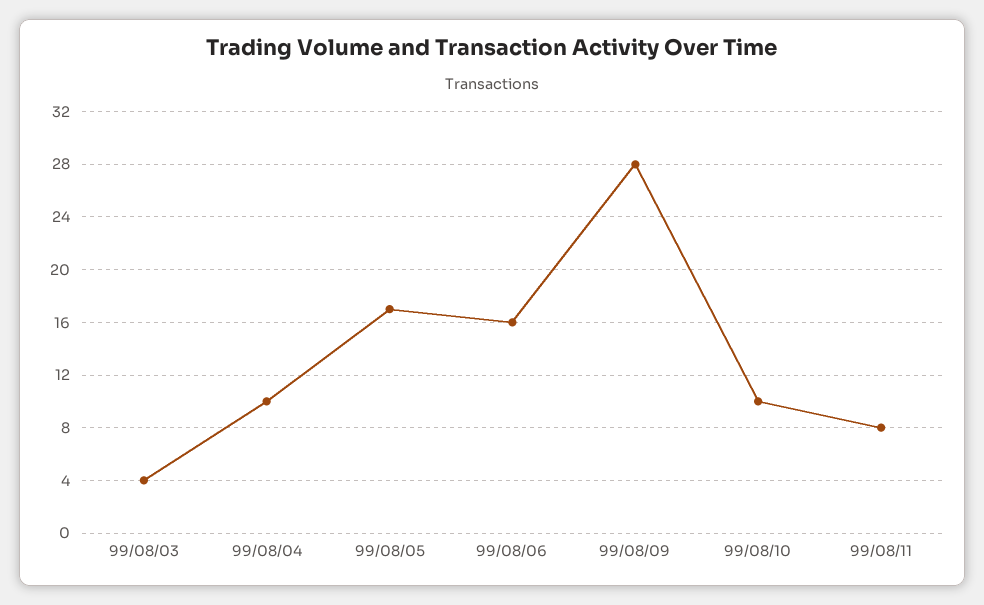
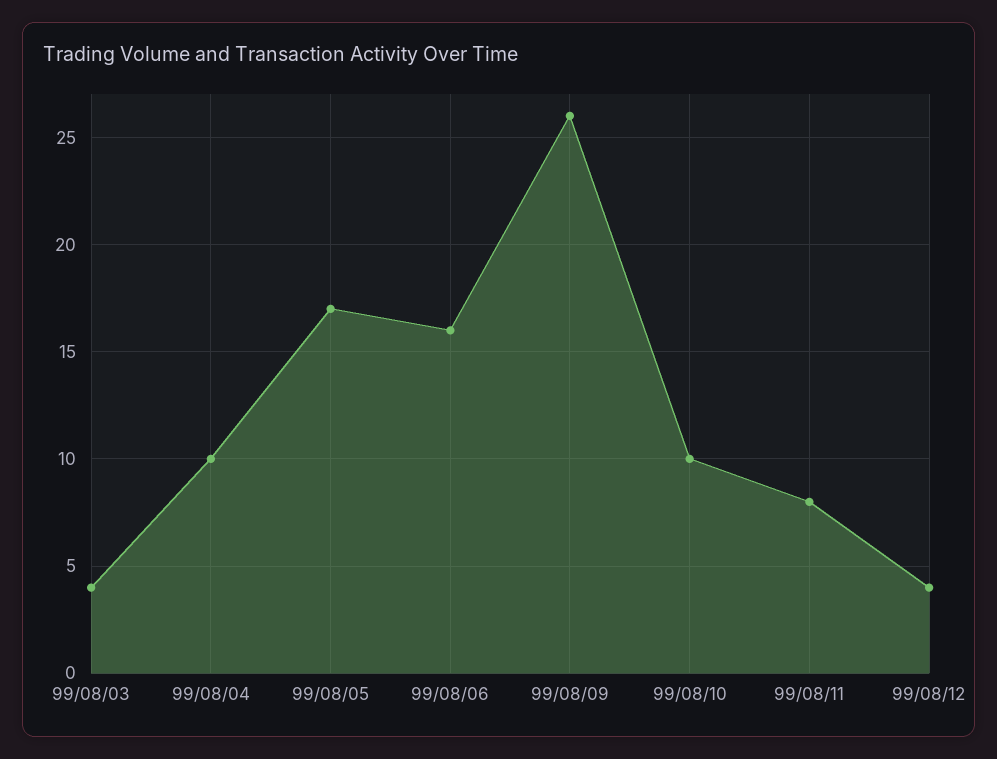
99/08/09: 28 -> 26
99/08/12: none -> 4

